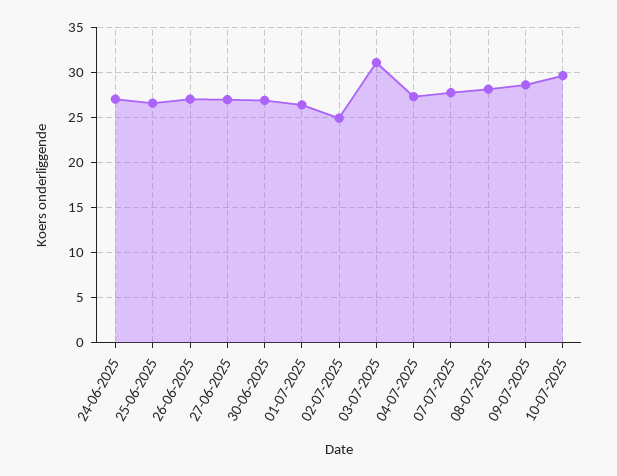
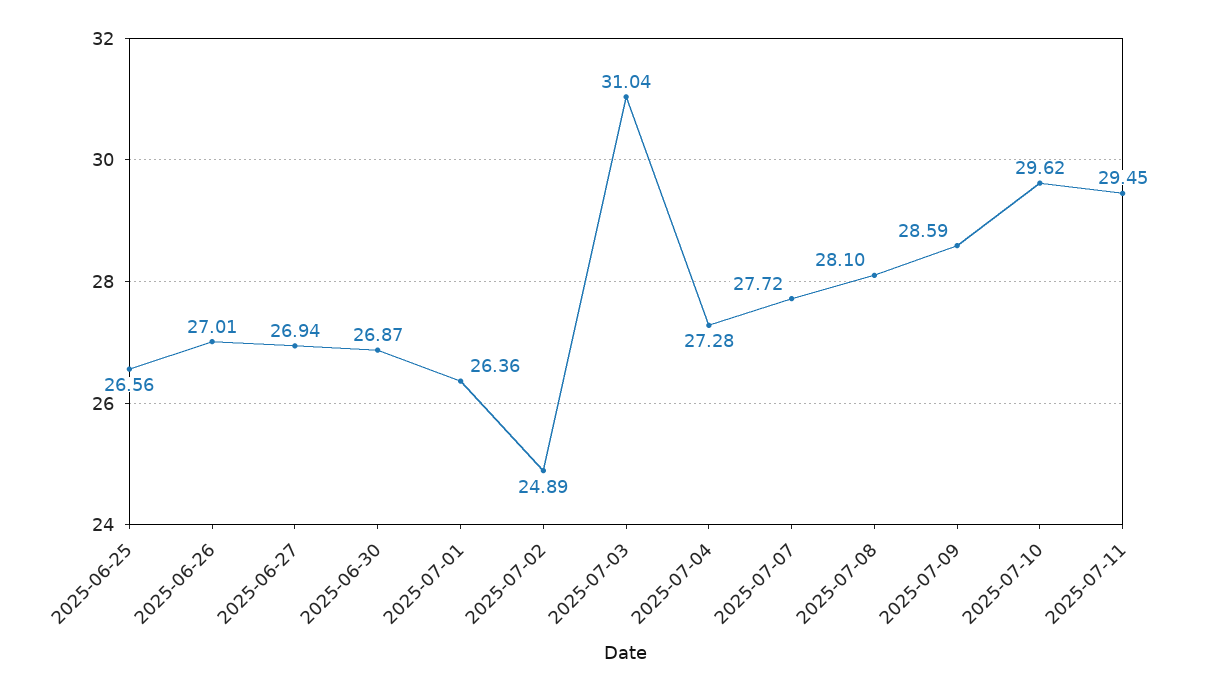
24-06-2025: 27 -> none
2025-07-11: none -> 29.45

